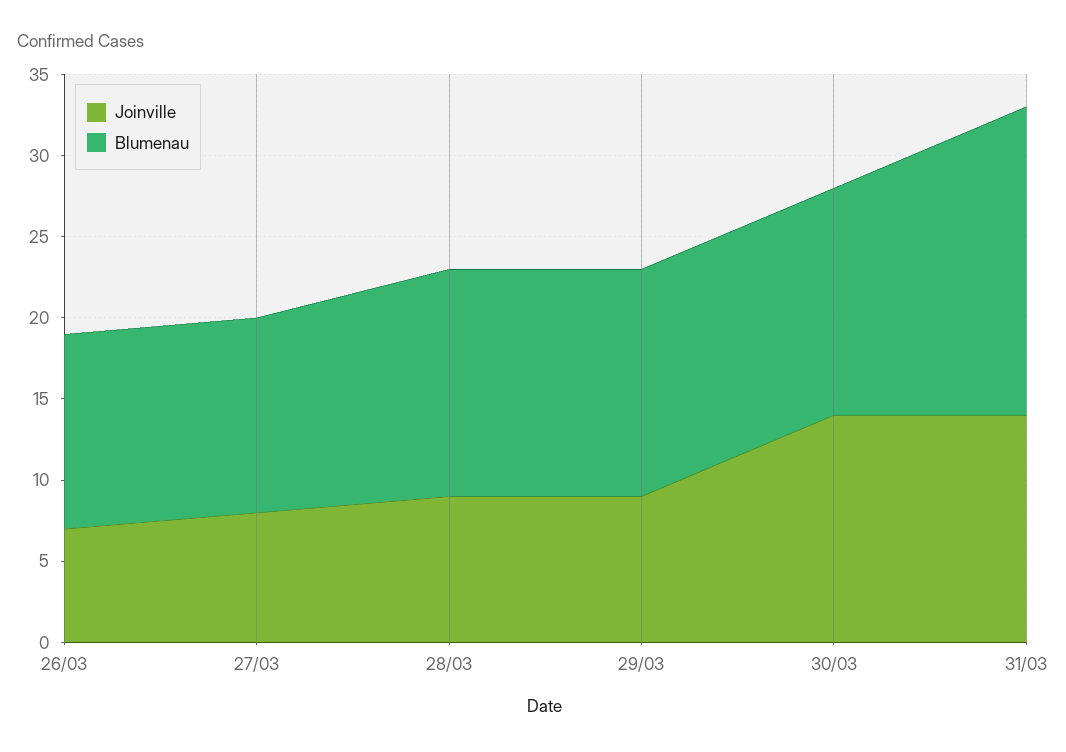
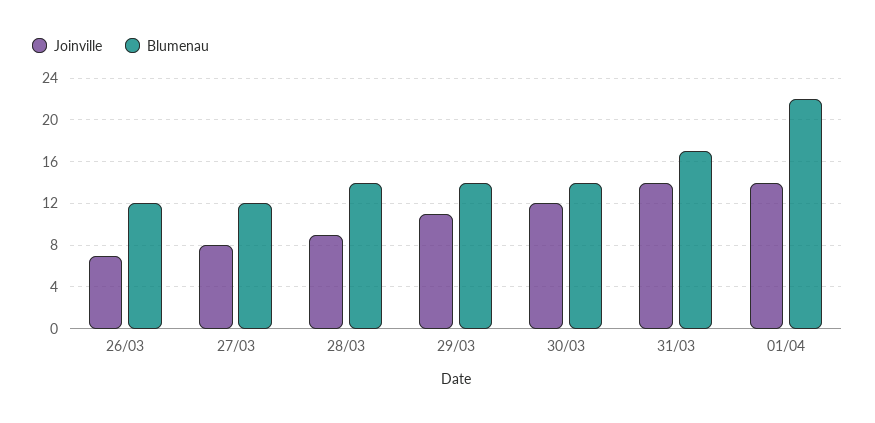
Joinville, 29/03: 9 -> 11
Joinville, 30/03: 14 -> 12
Blumenau, 31/03: 19 -> 17
Joinville, 01/04: none -> 14
Blumenau, 01/04: none -> 22

